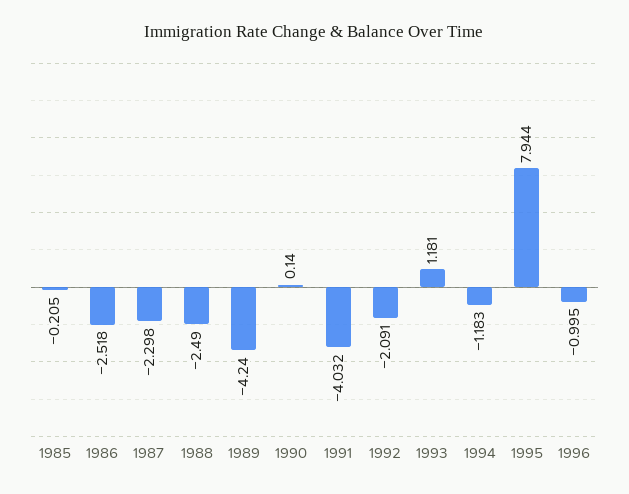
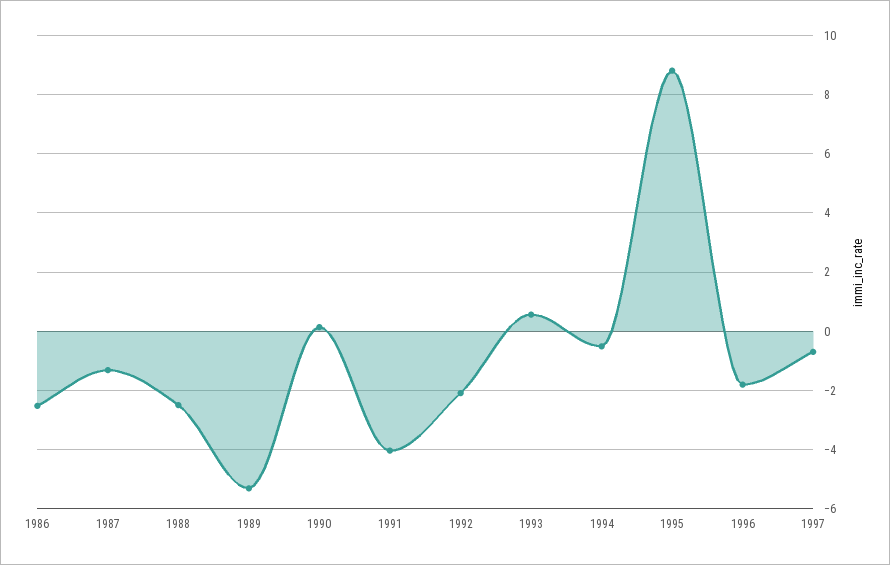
1985: -0.205 -> none
1987: -2.298 -> -1.25
1989: -4.24 -> -5.25
1993: 1.181 -> 0.5
1994: -1.183 -> -0.5
1995: 7.944 -> 8.75
1996: -0.995 -> -1.75
1997: none -> -0.75

